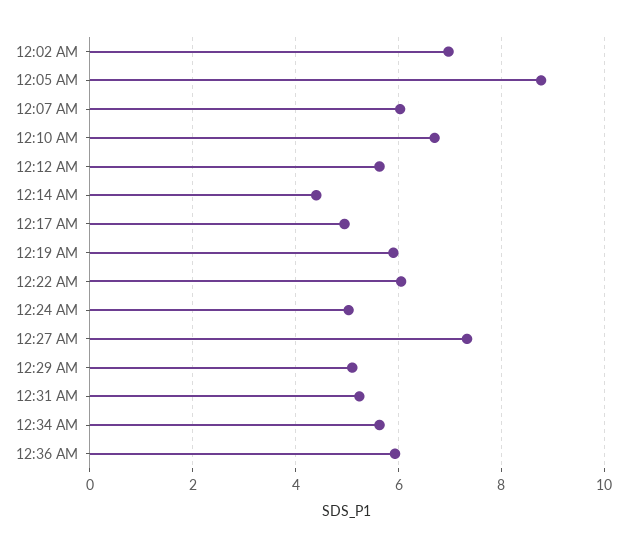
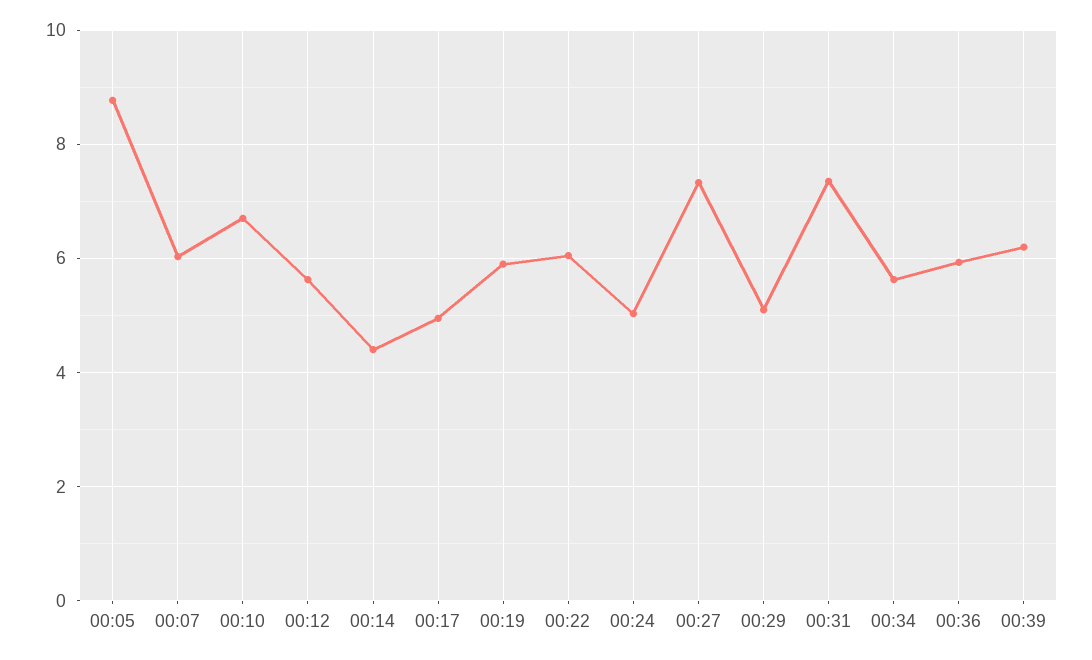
12:02 AM: 7 -> none
12:31 AM: 5.2 -> 7.4
00:39: none -> 6.2

